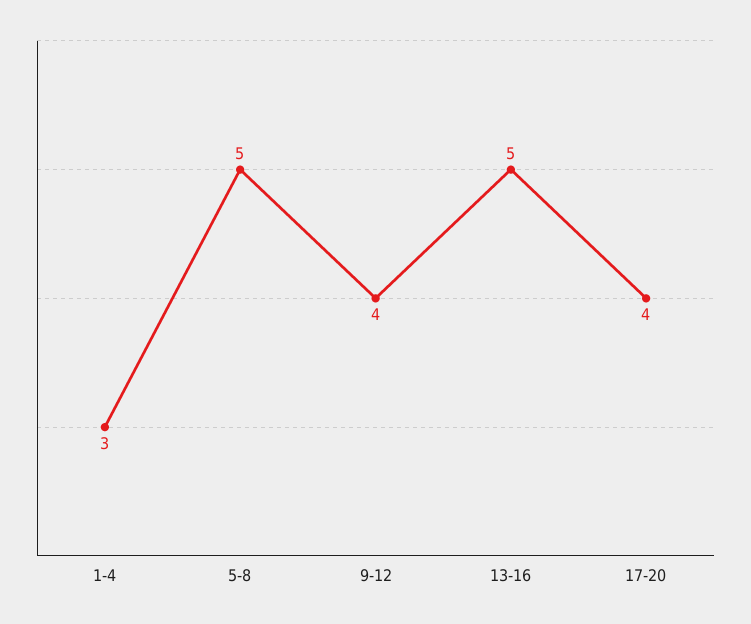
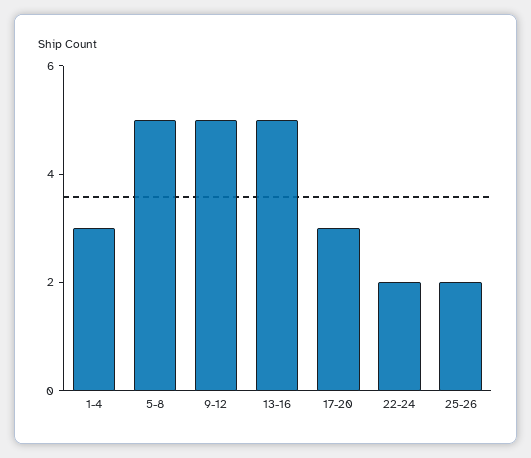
9-12: 4 -> 5
17-20: 4 -> 3
22-24: none -> 2
25-26: none -> 2

